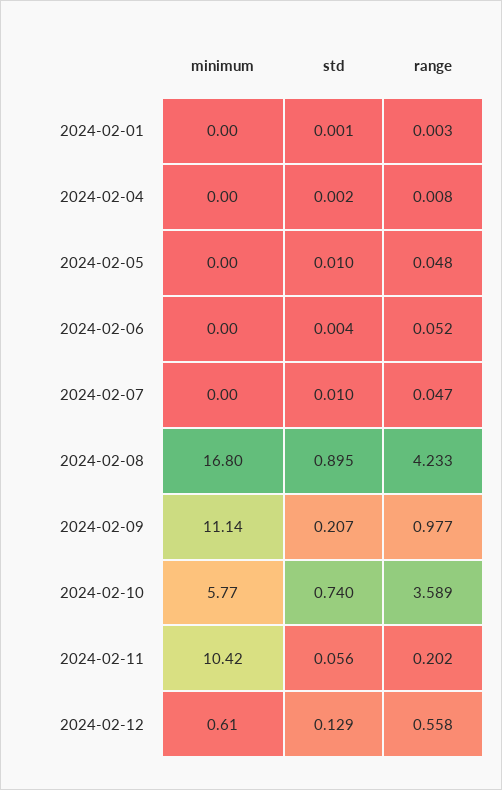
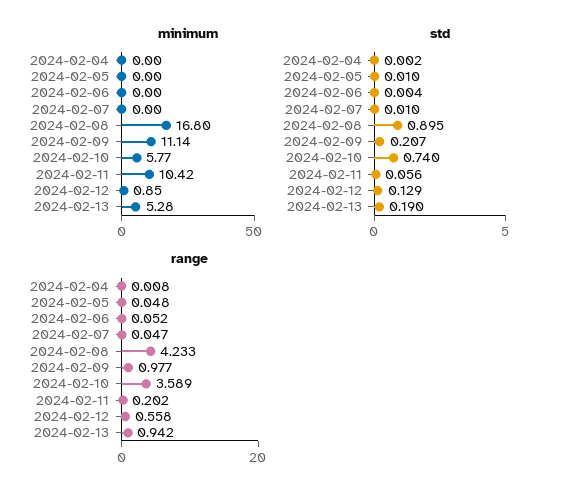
minimum, 2024-02-01: 0 -> none
std, 2024-02-01: 0.001 -> none
range, 2024-02-01: 0.003 -> none
minimum, 2024-02-12: 0.61 -> 0.85
minimum, 2024-02-13: none -> 5.28
std, 2024-02-13: none -> 0.19
range, 2024-02-13: none -> 0.942

